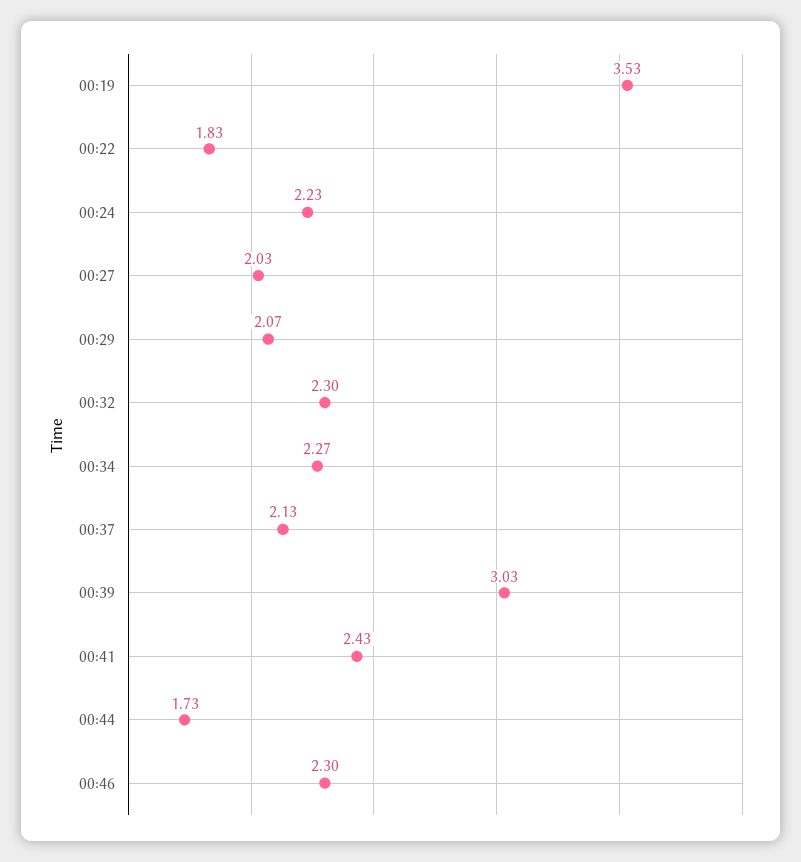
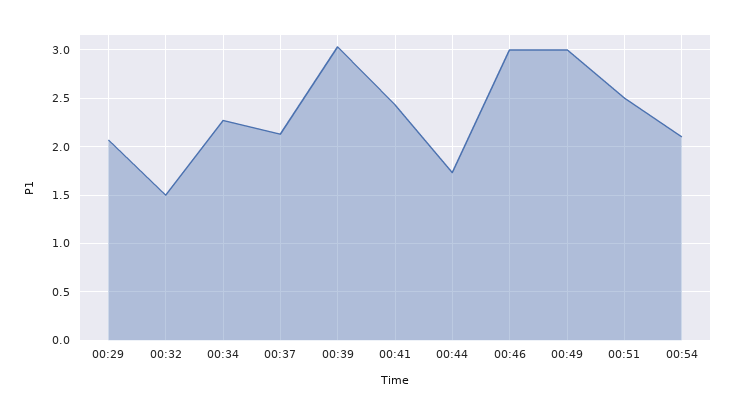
00:19: 3.53 -> none
00:22: 1.83 -> none
00:24: 2.23 -> none
00:27: 2.03 -> none
00:32: 2.3 -> 1.5
00:46: 2.3 -> 3
00:49: none -> 3
00:51: none -> 2.5
00:54: none -> 2.1

